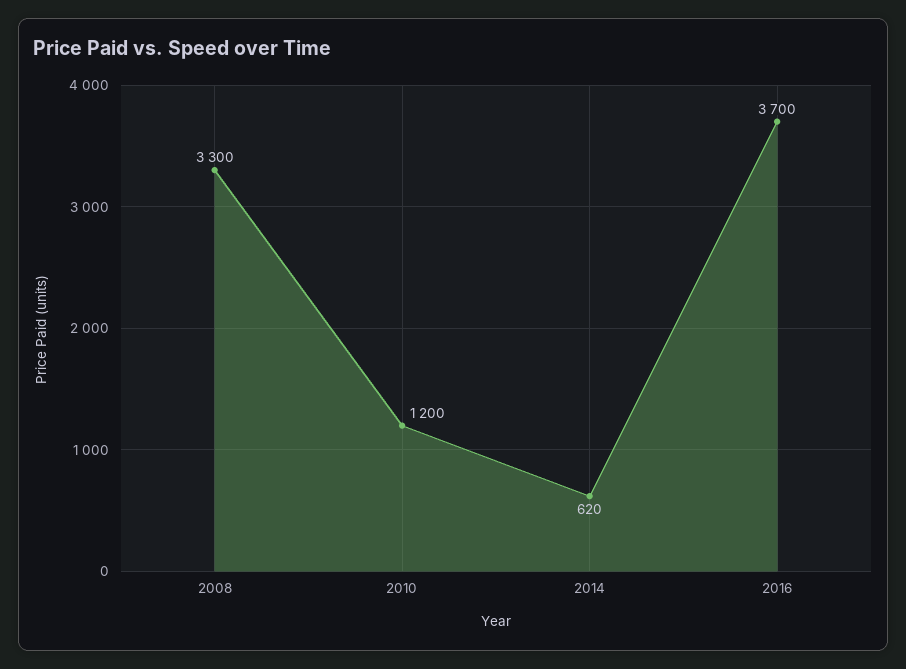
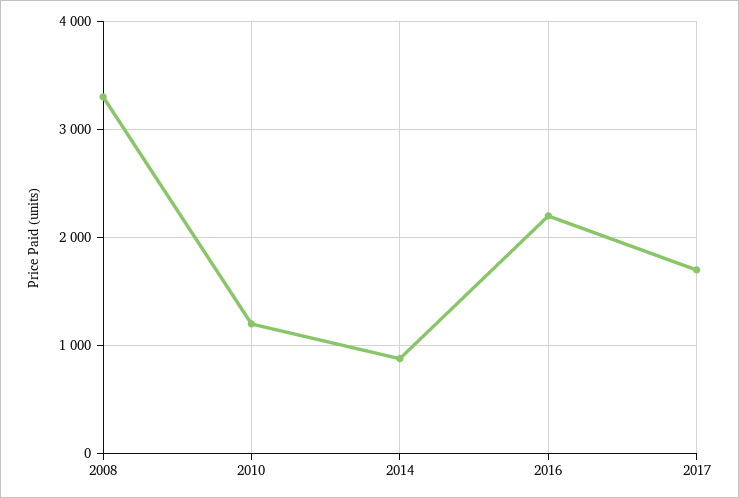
2014: 620 -> 900
2016: 3700 -> 2200
2017: none -> 1700

